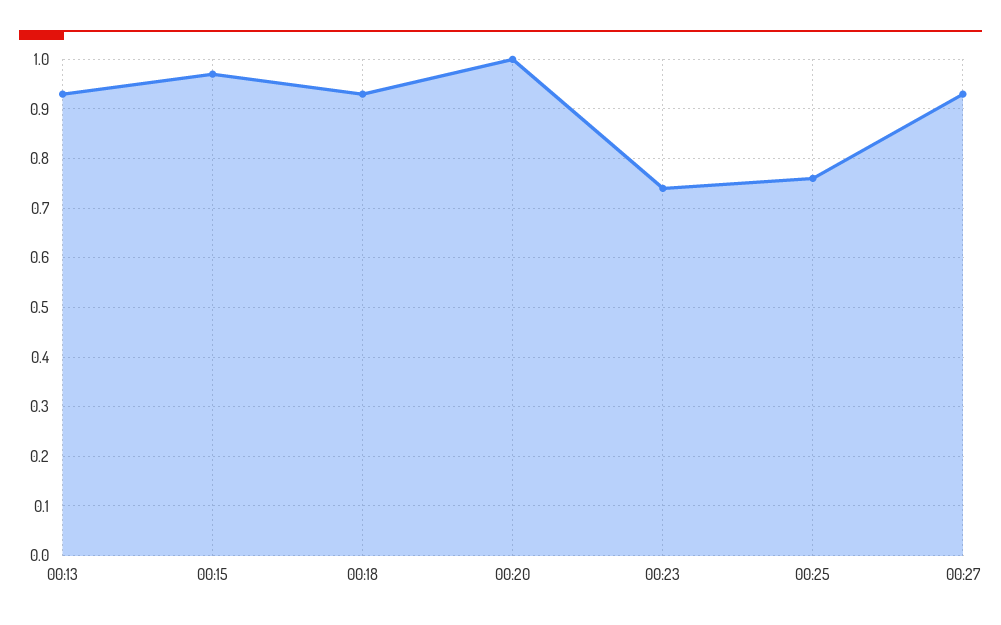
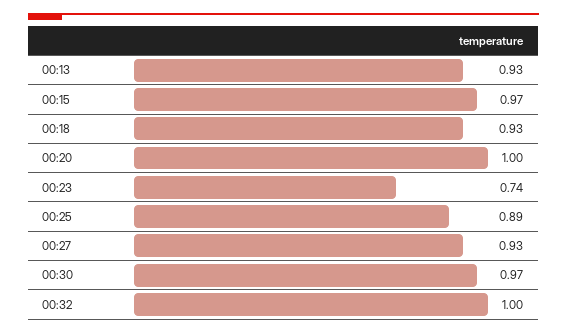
00:25: 0.75 -> 0.89
00:30: none -> 0.97
00:32: none -> 1

